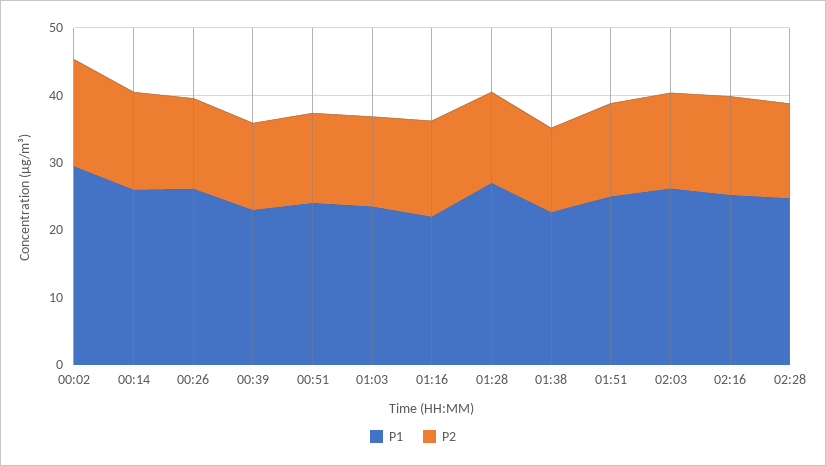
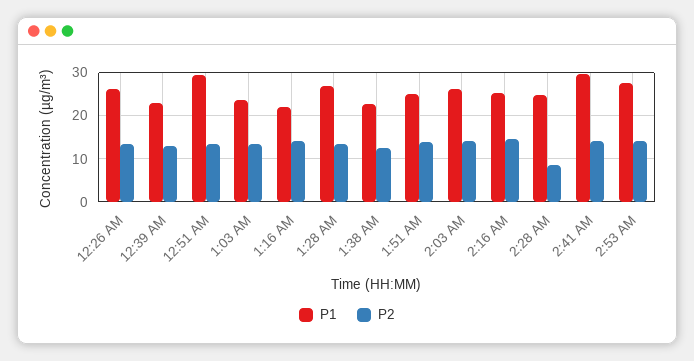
P1, 00:02: 30 -> none
P2, 00:02: 16 -> none
P1, 00:14: 26 -> none
P2, 00:14: 14 -> none
P1, 00:51: 24 -> 30
P2, 02:28: 14 -> 8
P1, 2:41 AM: none -> 30
P2, 2:41 AM: none -> 14
P1, 2:53 AM: none -> 28
P2, 2:53 AM: none -> 14

